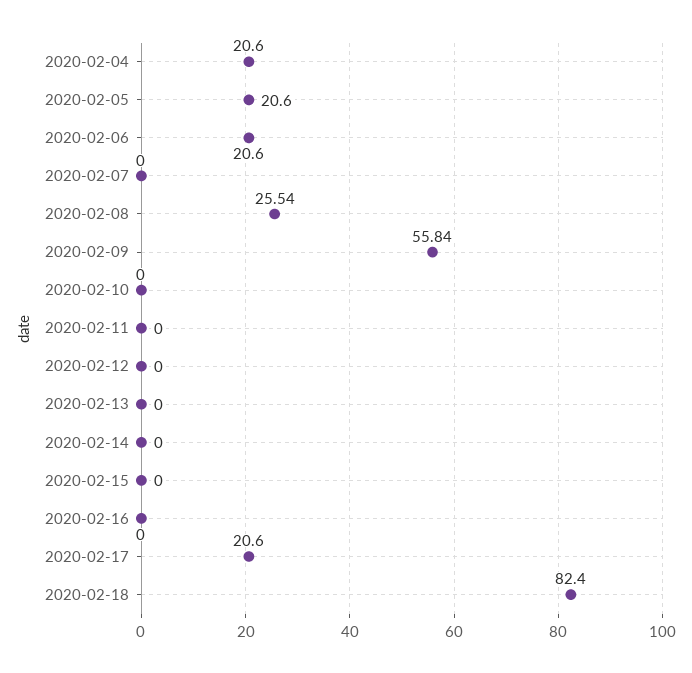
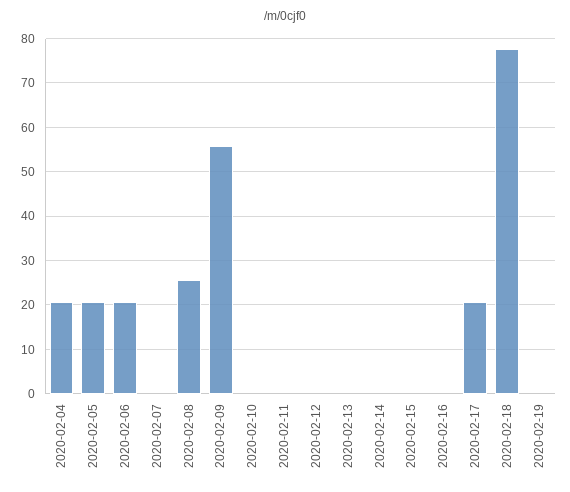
2020-02-18: 82.4 -> 78
2020-02-19: none -> 0

